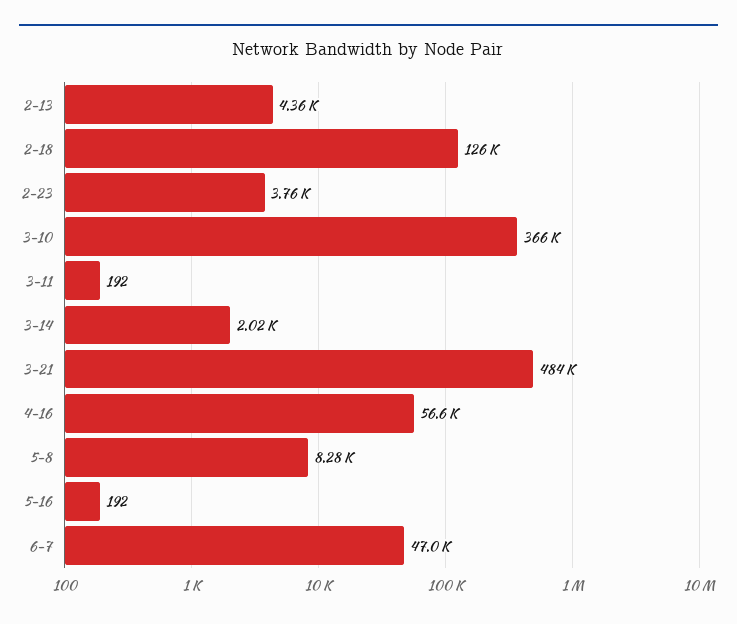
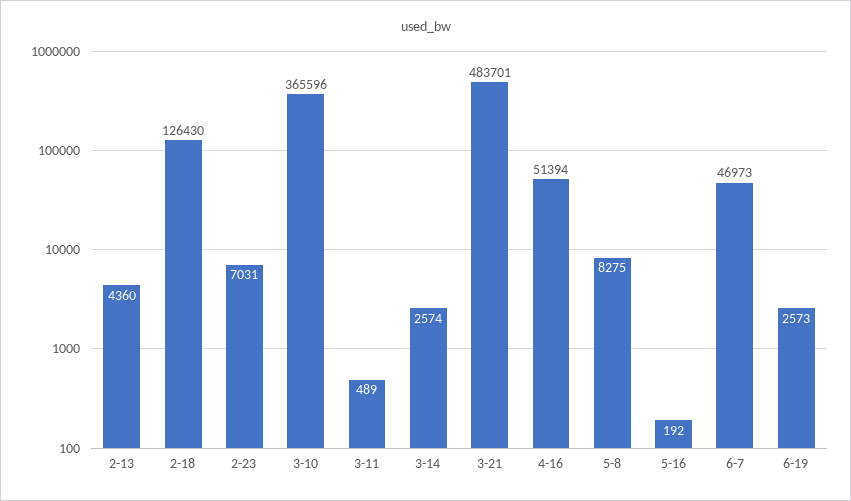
2-23: 3760 -> 7031
3-11: 192 -> 489
3-14: 2020 -> 2574
4-16: 56600 -> 51394
6-19: none -> 2573

